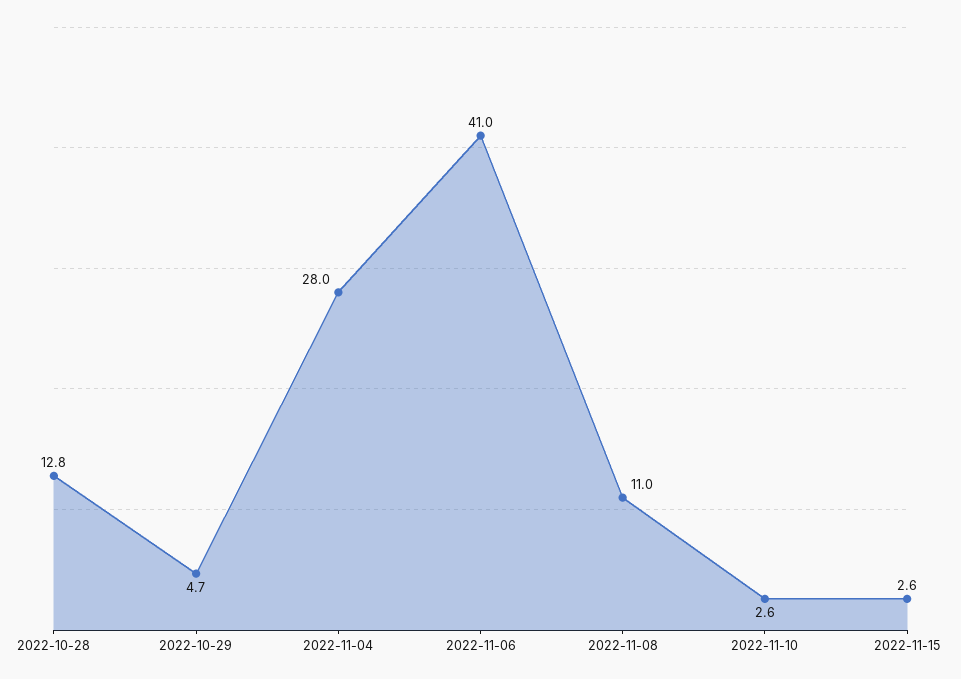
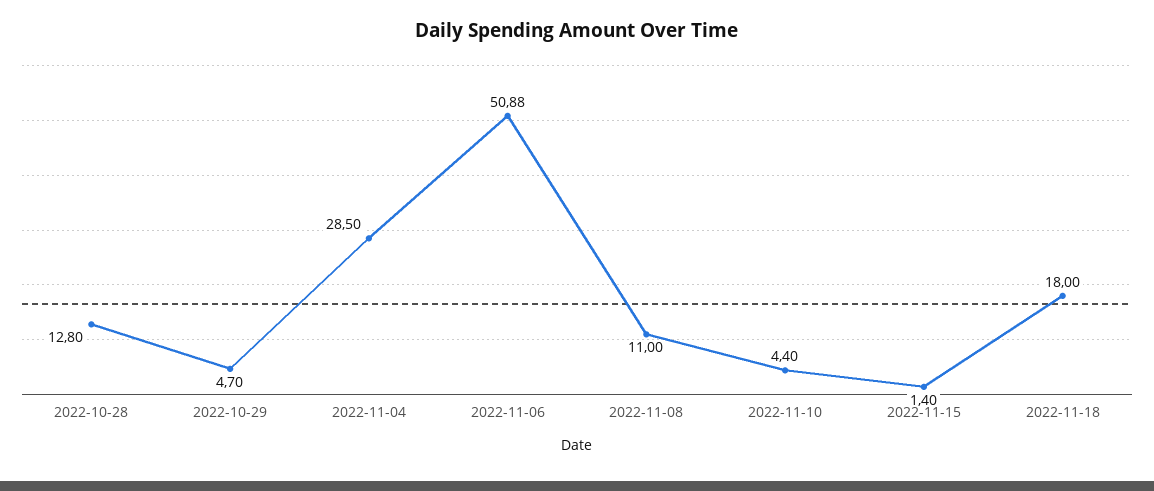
2022-11-04: 28 -> 28.5
2022-11-06: 41 -> 50.88
2022-11-10: 2.6 -> 4.4
2022-11-15: 2.6 -> 1.4
2022-11-18: none -> 18

